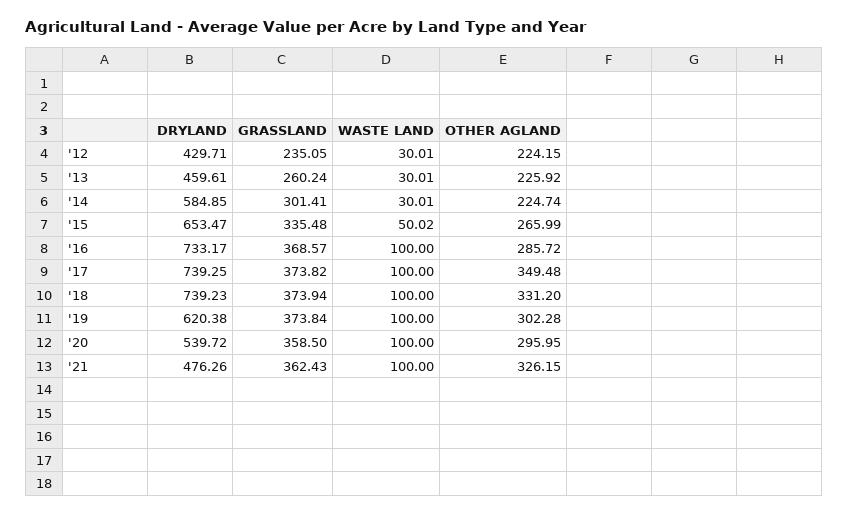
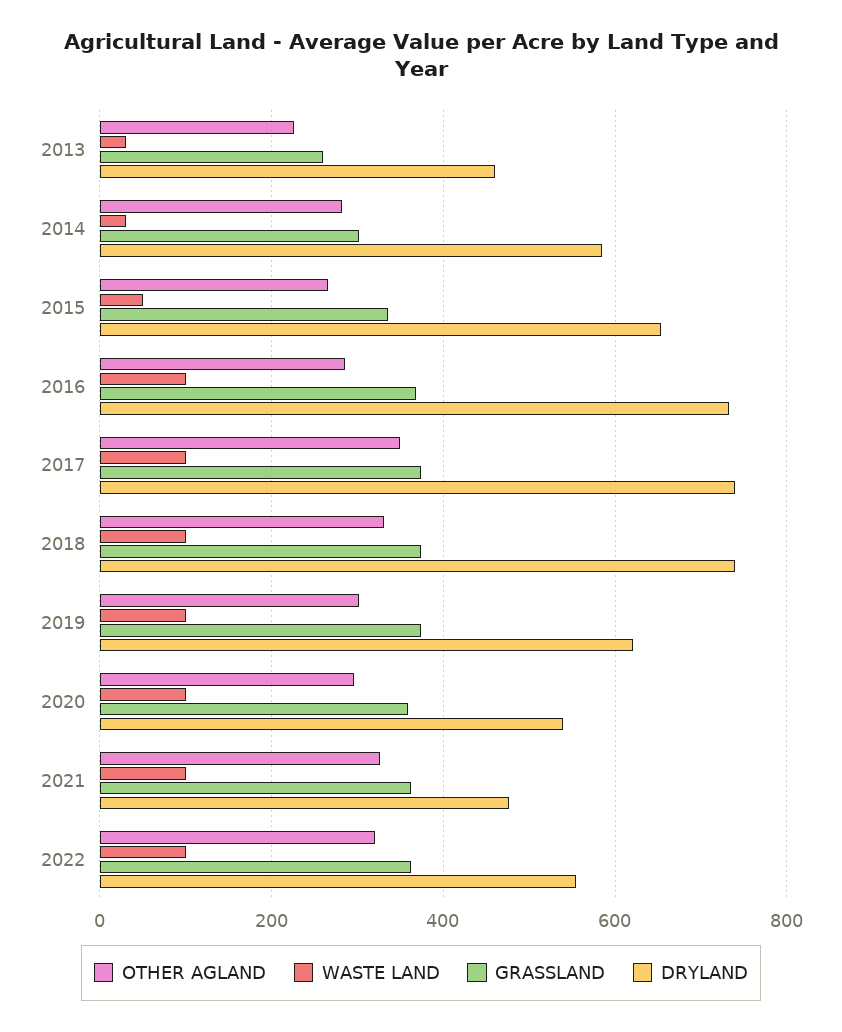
DRYLAND, '12: 429.71 -> none
GRASSLAND, '12: 235.05 -> none
WASTE LAND, '12: 30.01 -> none
OTHER AGLAND, '12: 224.15 -> none
OTHER AGLAND, '14: 224.74 -> 280
OTHER AGLAND, 2022: none -> 320
WASTE LAND, 2022: none -> 100
GRASSLAND, 2022: none -> 360
DRYLAND, 2022: none -> 560

